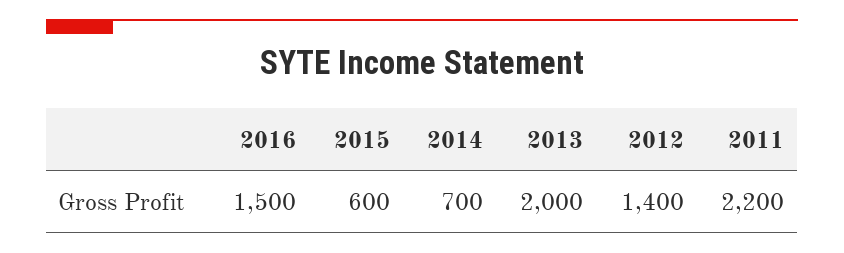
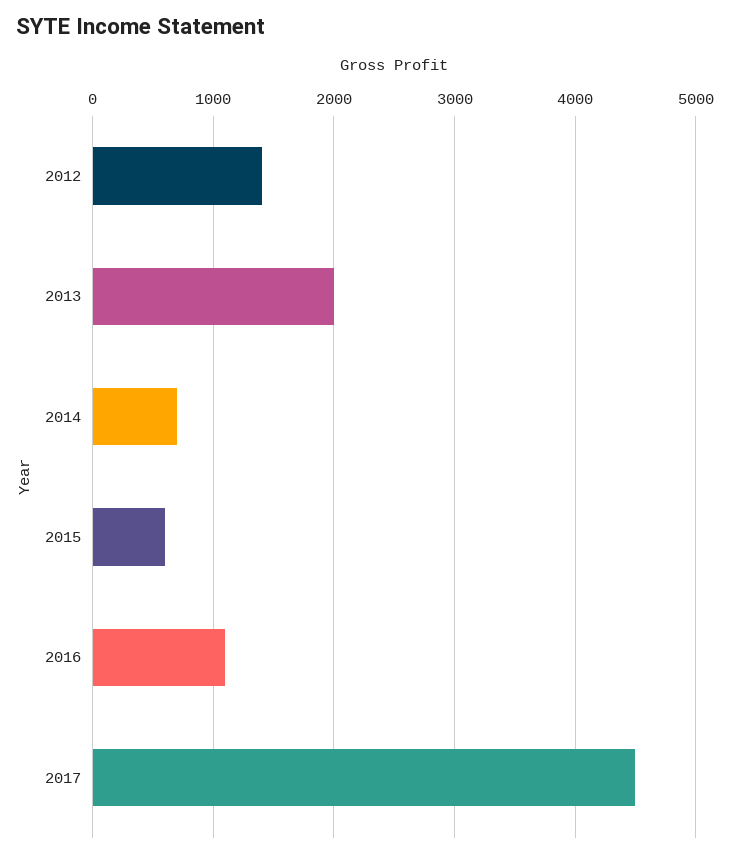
2016: 1500 -> 1100
2011: 2200 -> none
2017: none -> 4500

